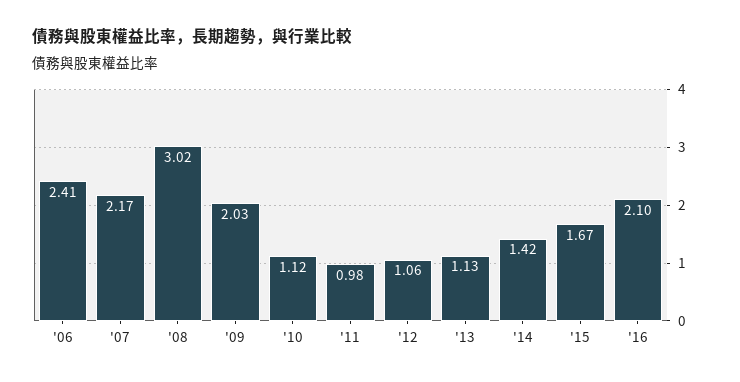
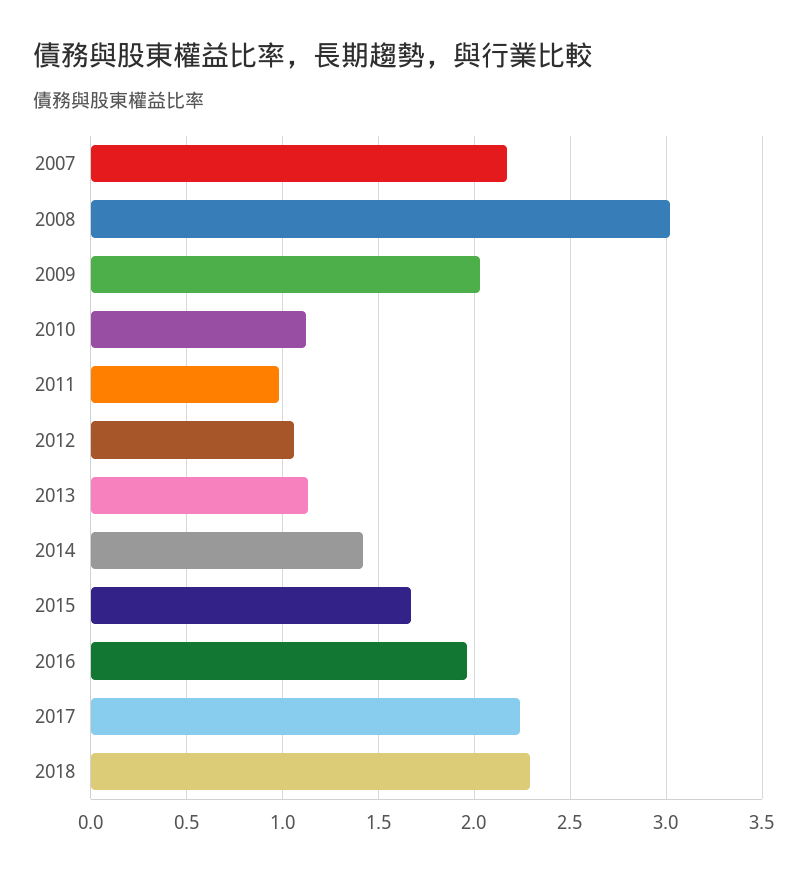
'06: 2.41 -> none
'16: 2.1 -> 1.95
2017: none -> 2.25
2018: none -> 2.3

